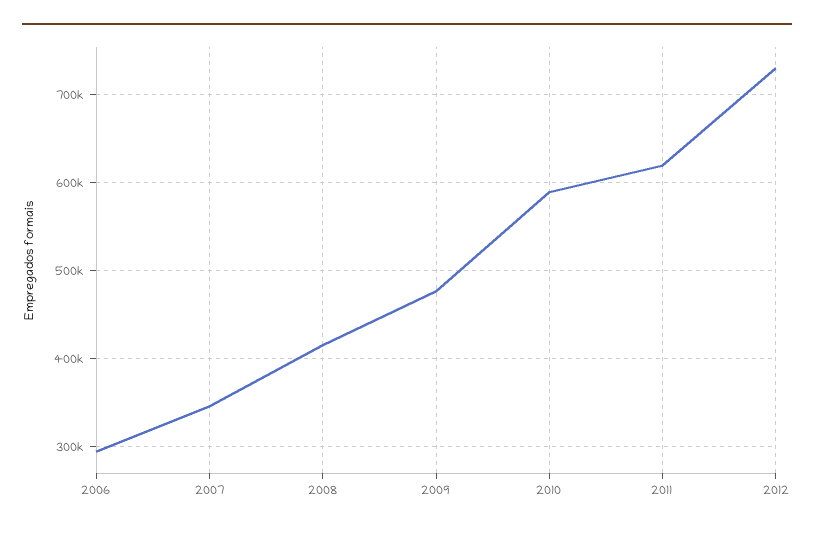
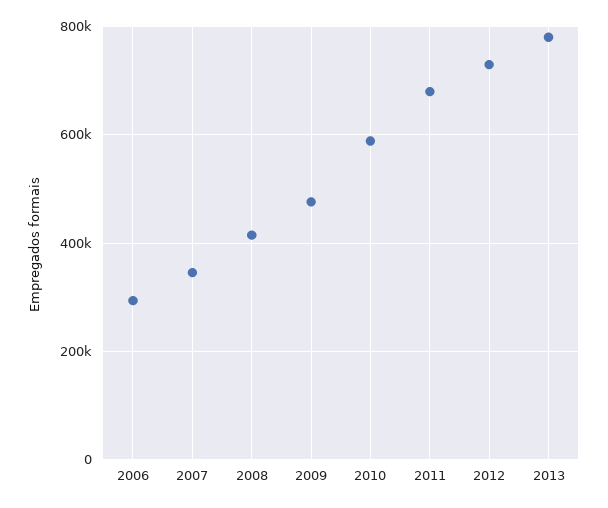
2011: 620000 -> 680000
2013: none -> 780000

